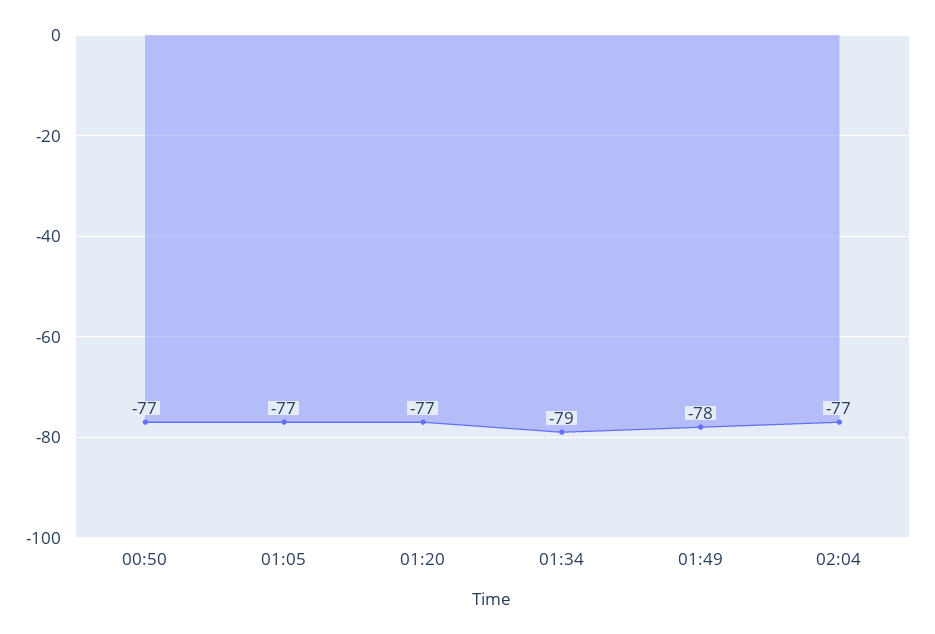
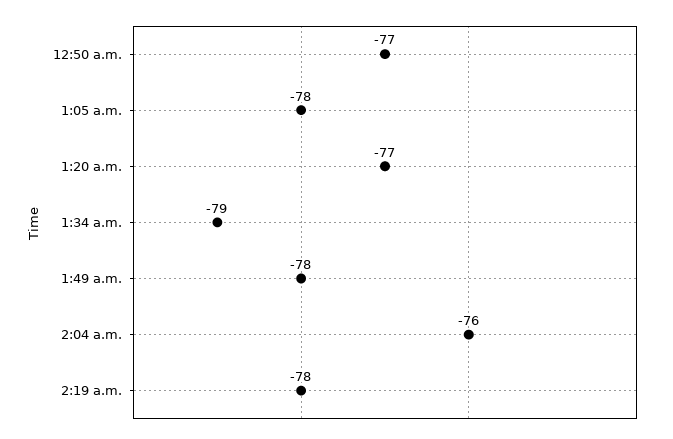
01:05: -77 -> -78
02:04: -77 -> -76
2:19 a.m.: none -> -78

